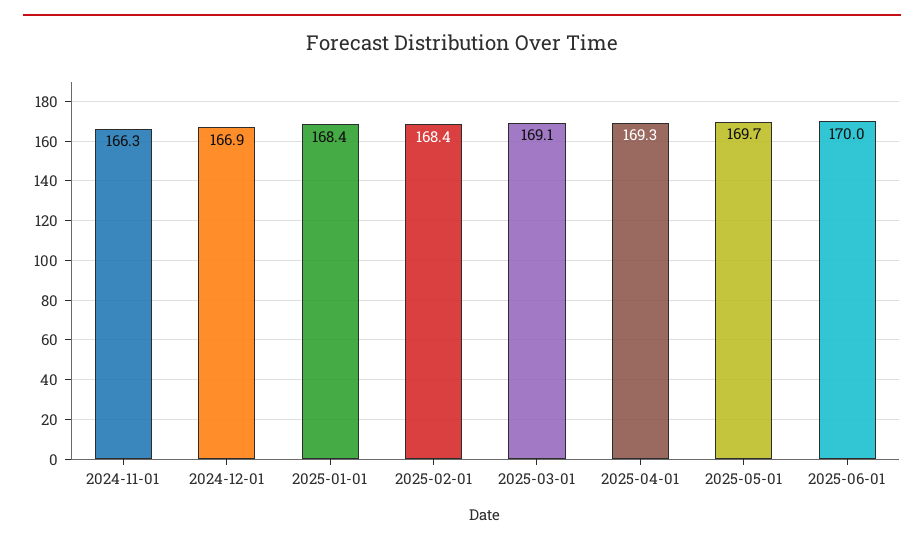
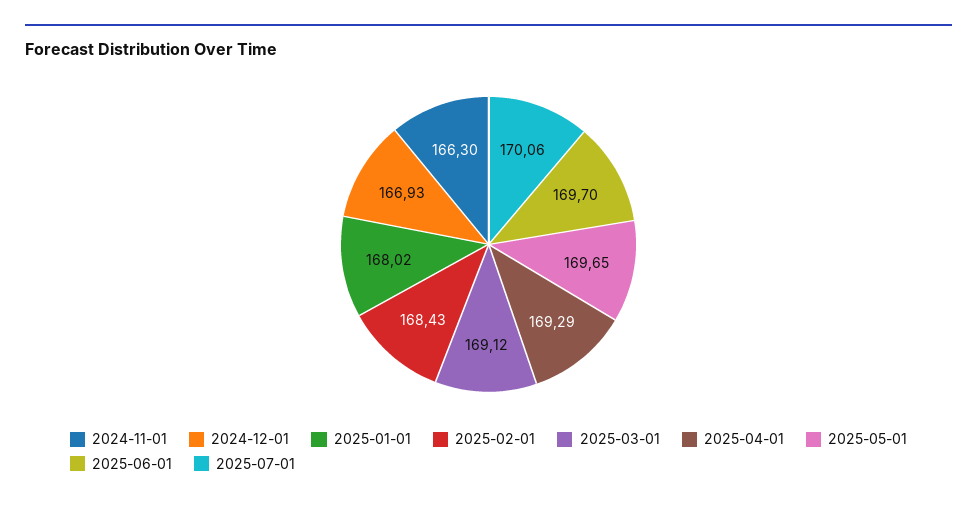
2025-01-01: 168.4 -> 168.02
2025-06-01: 170 -> 169.7
2025-07-01: none -> 170.06

